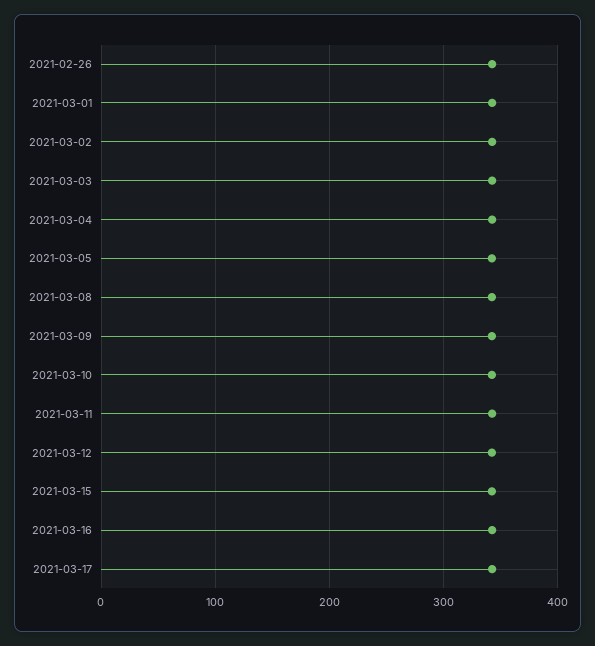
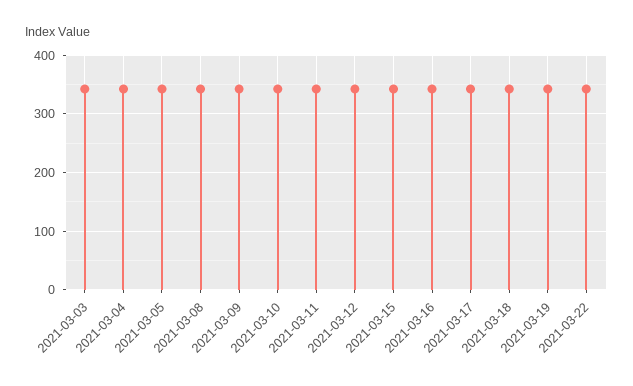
2021-02-26: 340 -> none
2021-03-01: 340 -> none
2021-03-02: 340 -> none
2021-03-18: none -> 340
2021-03-19: none -> 340
2021-03-22: none -> 340

